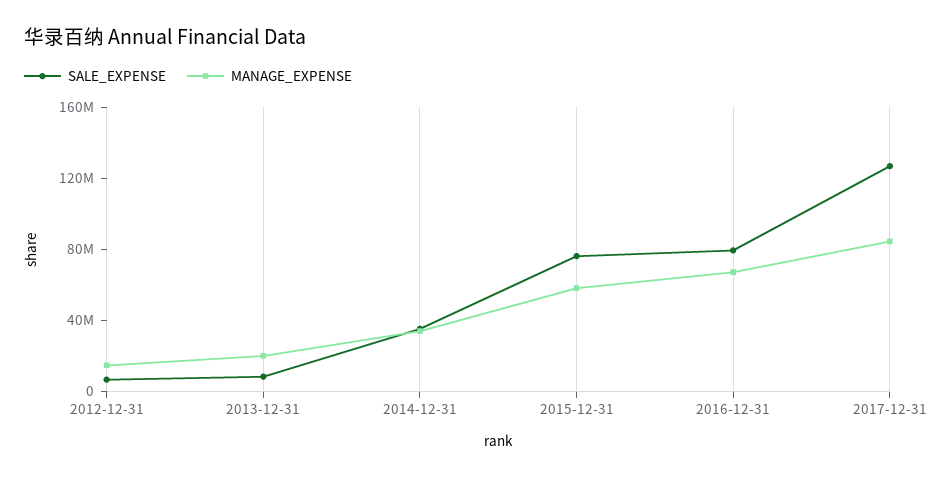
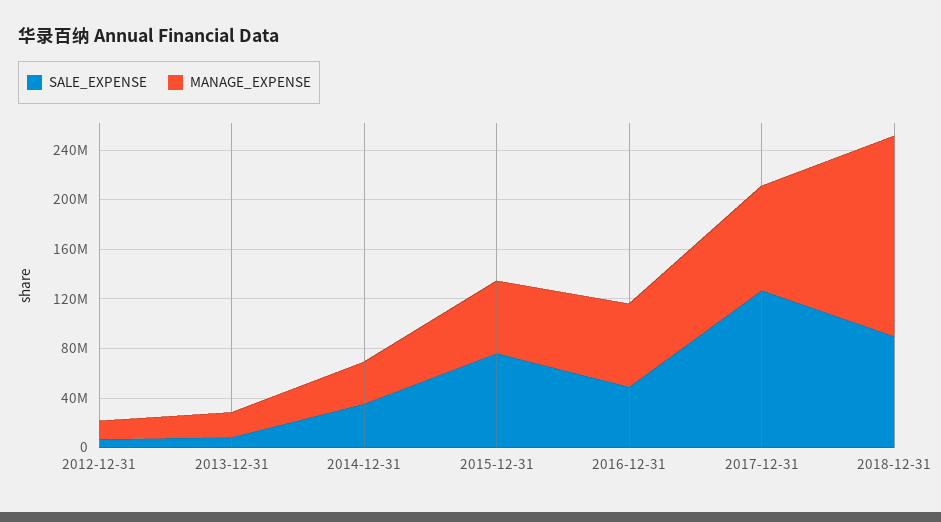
SALE_EXPENSE, 2016-12-31: 80000000 -> 50000000
SALE_EXPENSE, 2018-12-31: none -> 90000000
MANAGE_EXPENSE, 2018-12-31: none -> 160000000

